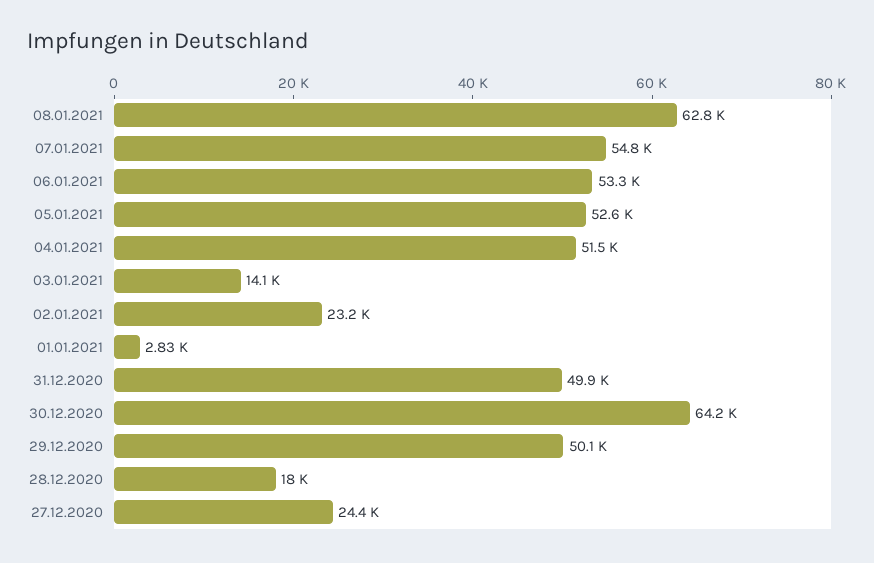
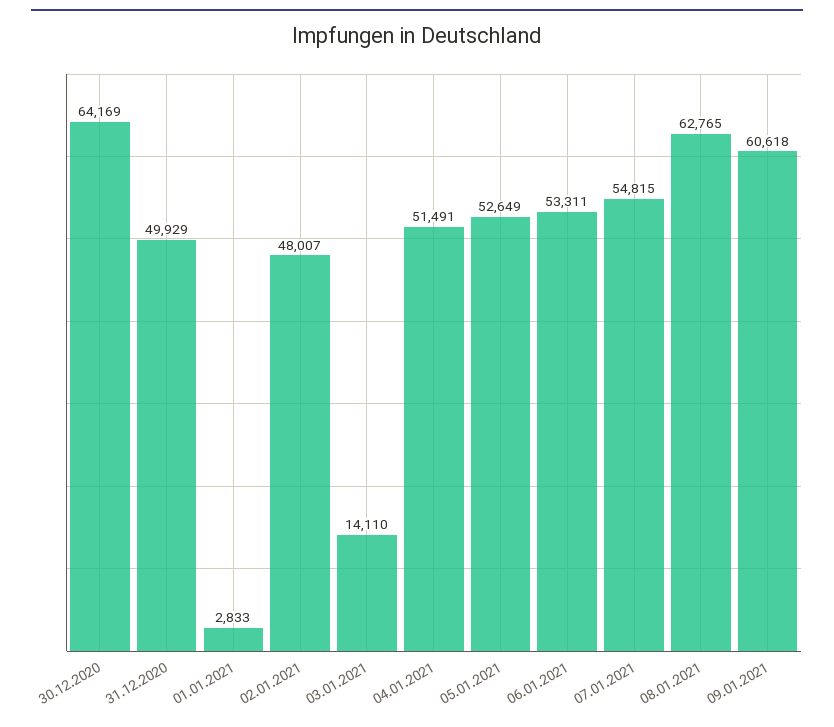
02.01.2021: 23200 -> 48007
29.12.2020: 50100 -> none
28.12.2020: 18000 -> none
27.12.2020: 24400 -> none
09.01.2021: none -> 60618

